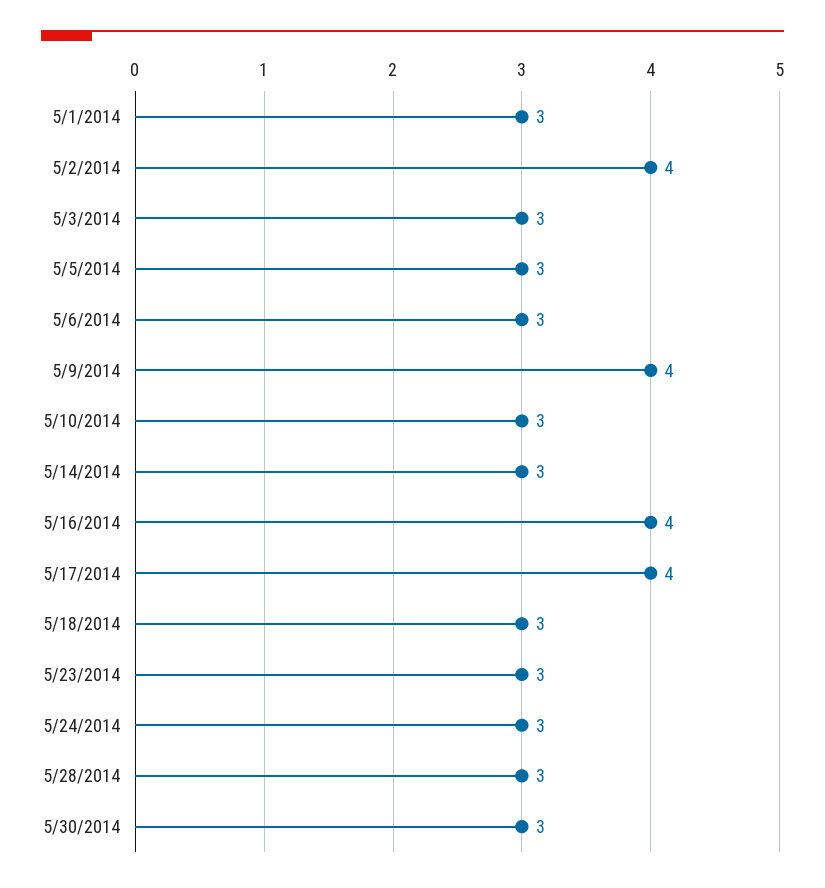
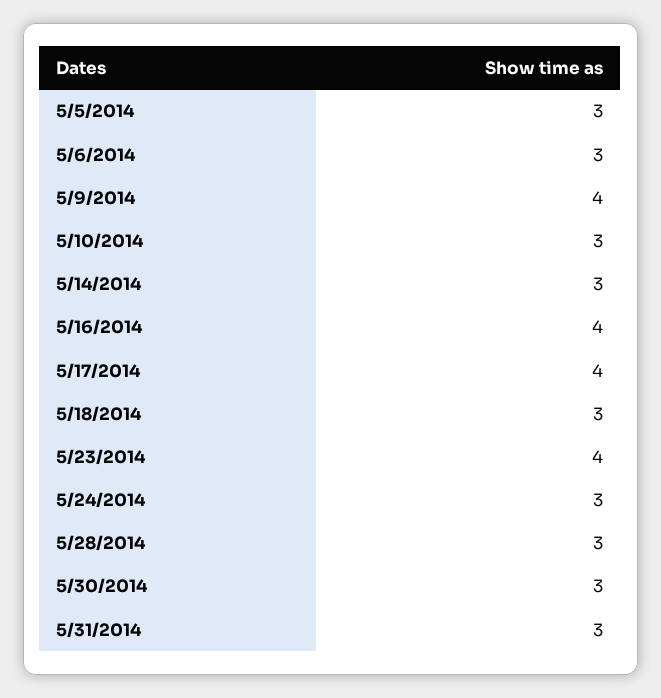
5/1/2014: 3 -> none
5/2/2014: 4 -> none
5/3/2014: 3 -> none
5/23/2014: 3 -> 4
5/31/2014: none -> 3

